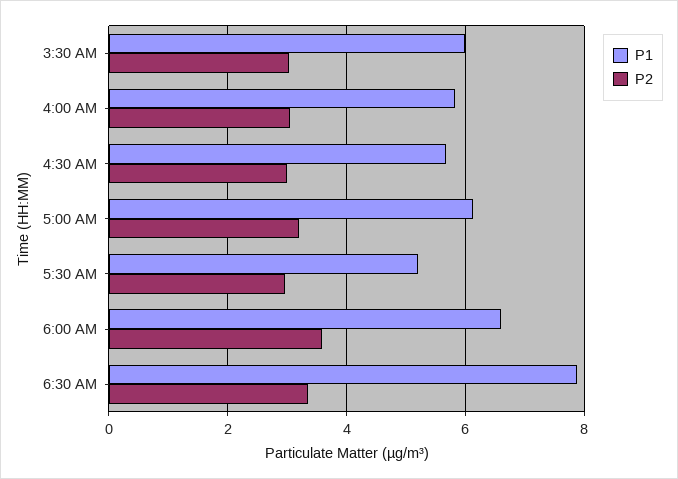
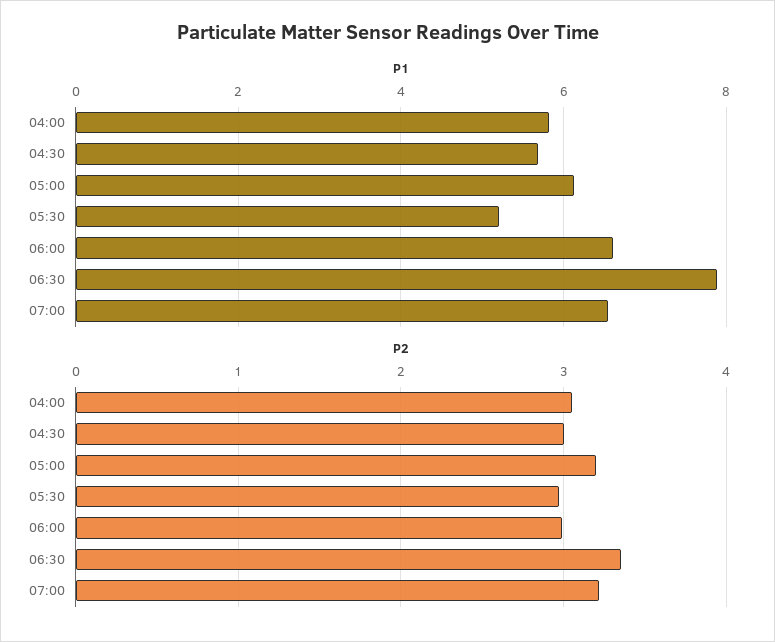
P1, 3:30 AM: 6 -> none
P2, 3:30 AM: 3 -> none
P2, 6:00 AM: 3.6 -> 3
P1, 07:00: none -> 6.6
P2, 07:00: none -> 3.2

